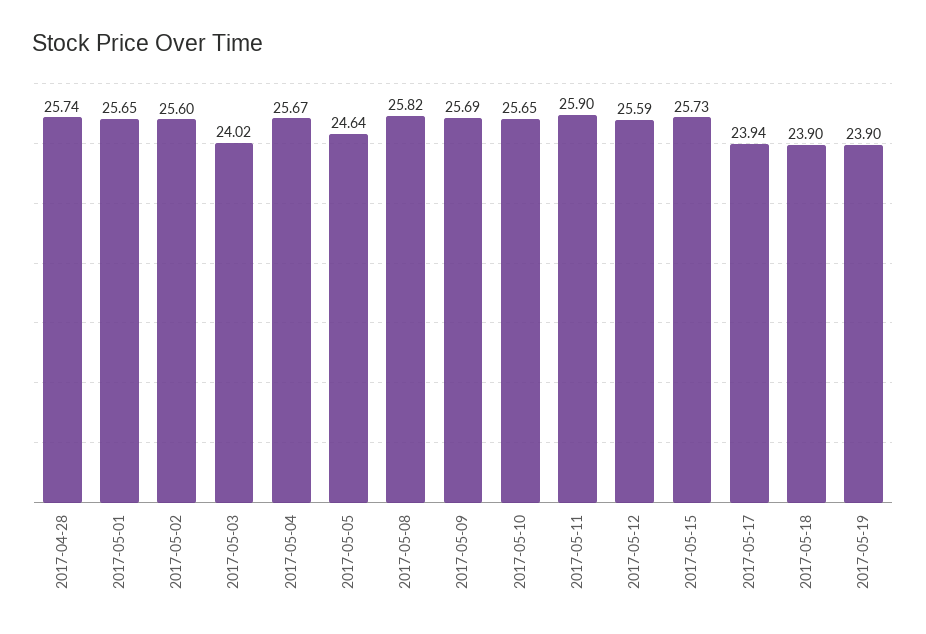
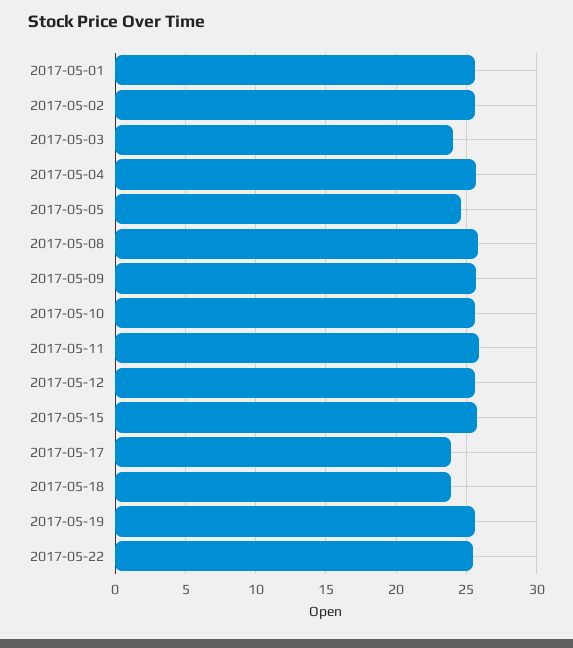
2017-04-28: 25.74 -> none
2017-05-19: 23.9 -> 25.5
2017-05-22: none -> 25.5

